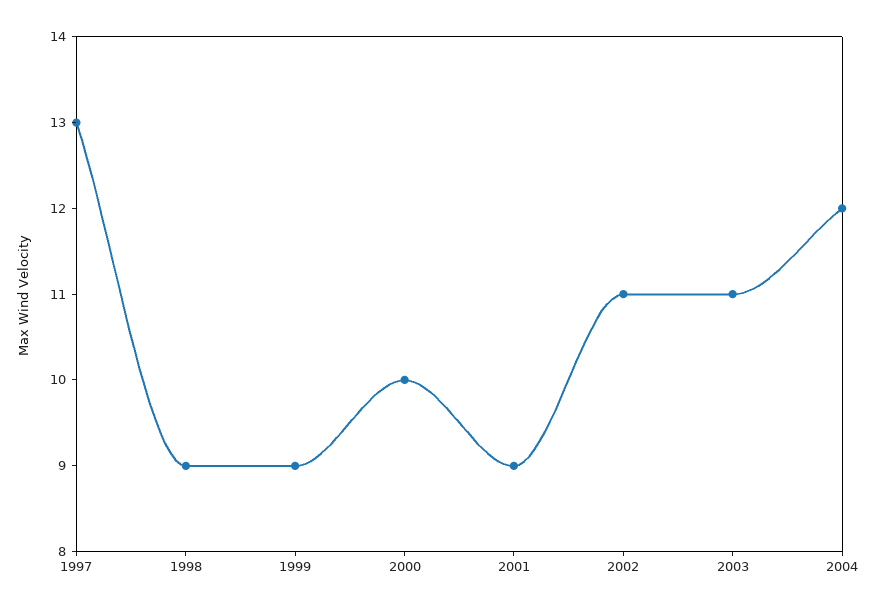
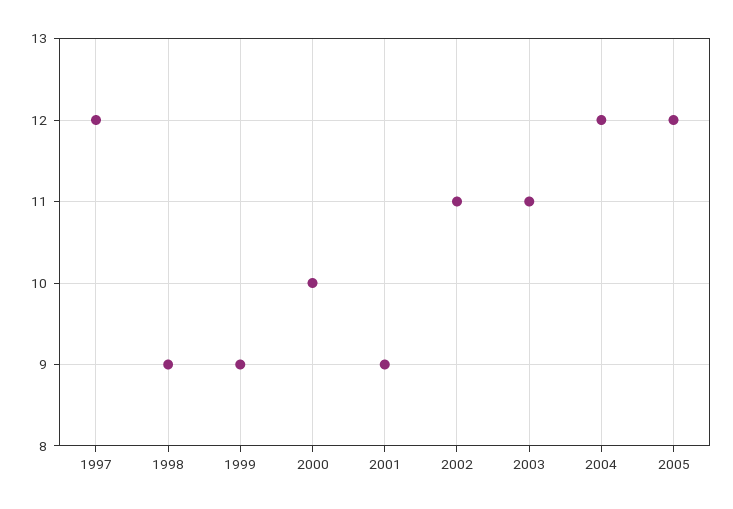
1997: 13 -> 12
2005: none -> 12

